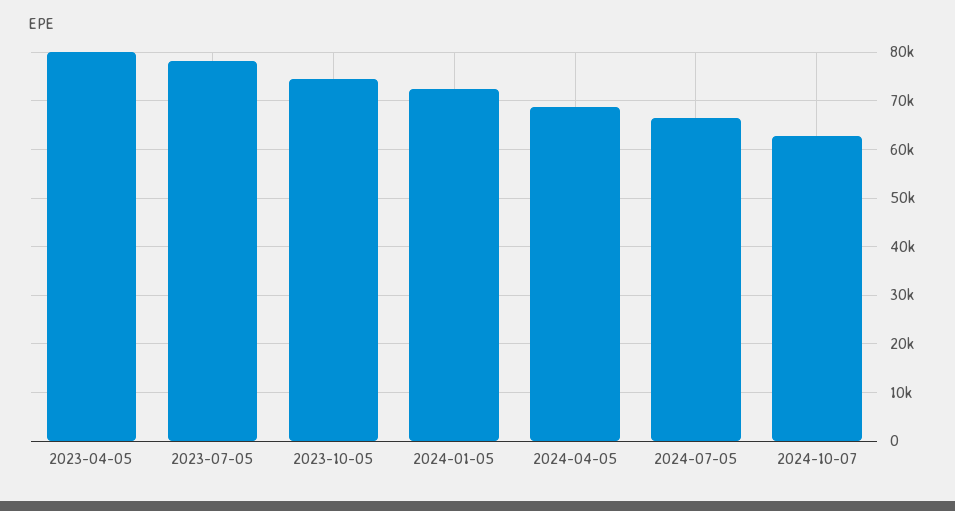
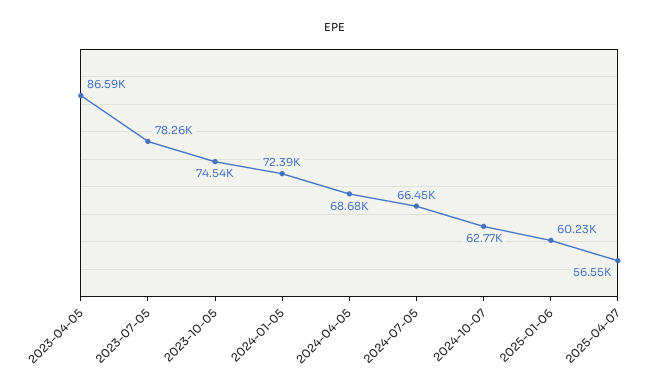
2023-04-05: 80000 -> 86590
2025-01-06: none -> 60230
2025-04-07: none -> 56550

